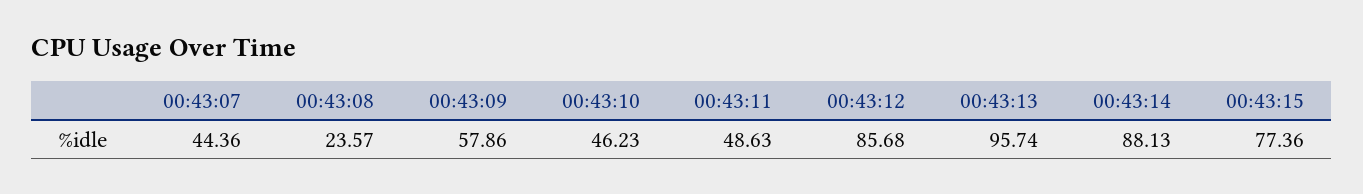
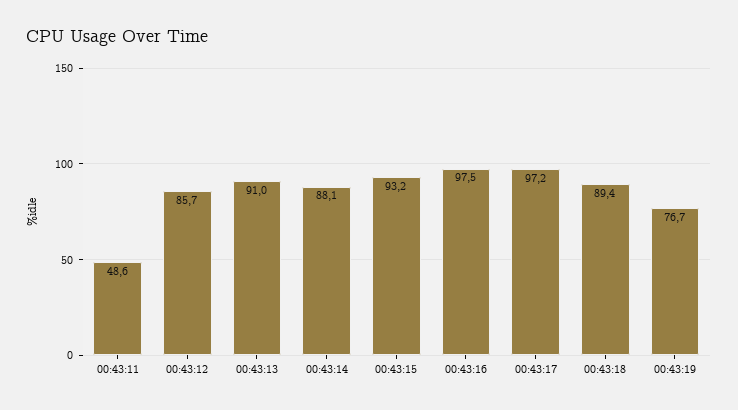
00:43:07: 44.36 -> none
00:43:08: 23.57 -> none
00:43:09: 57.86 -> none
00:43:10: 46.23 -> none
00:43:13: 95.74 -> 91
00:43:15: 77.36 -> 93.2
00:43:16: none -> 97.5
00:43:17: none -> 97.2
00:43:18: none -> 89.4
00:43:19: none -> 76.7

